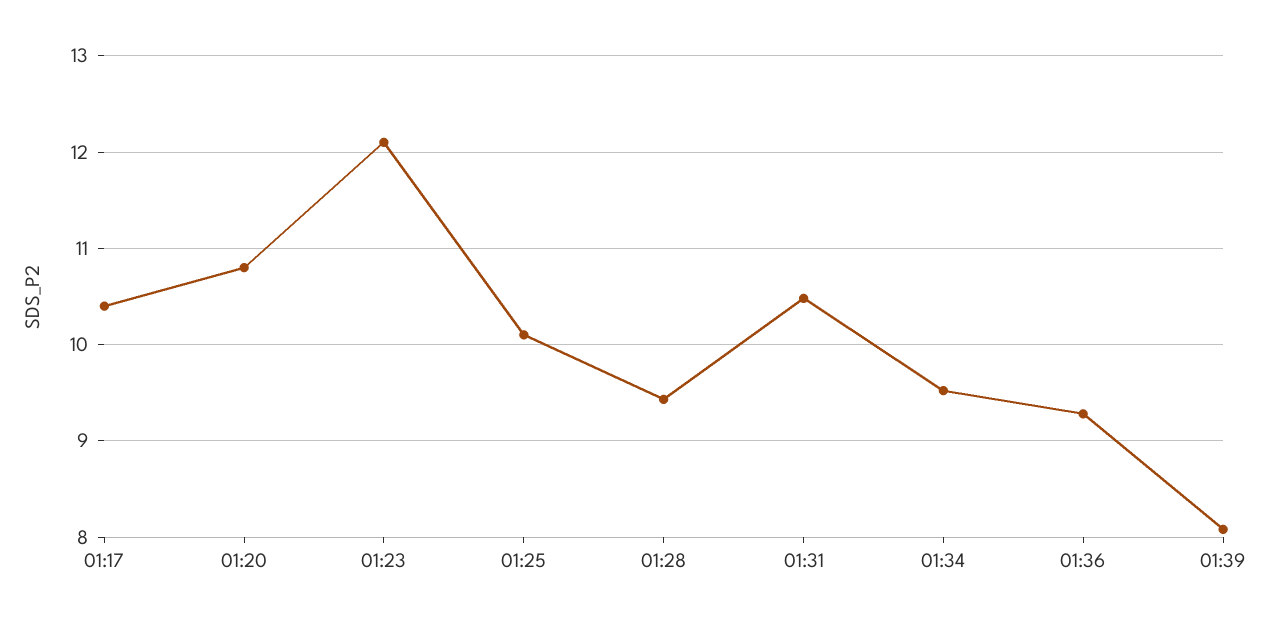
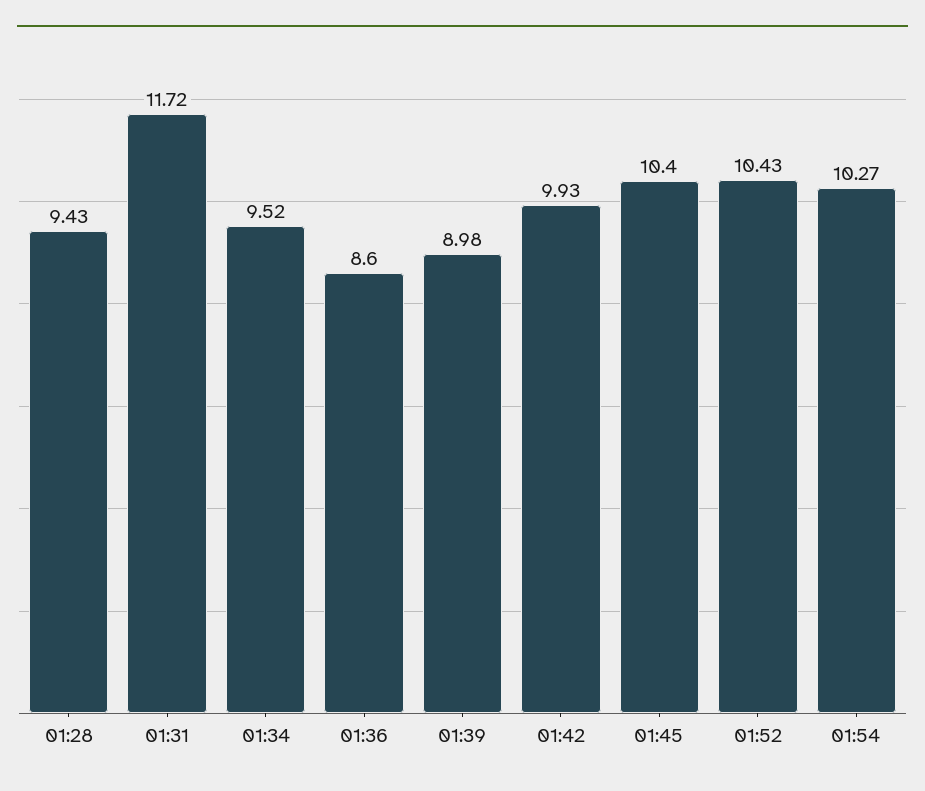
01:17: 10.4 -> none
01:20: 10.8 -> none
01:23: 12.1 -> none
01:25: 10.1 -> none
01:31: 10.5 -> 11.72
01:36: 9.3 -> 8.6
01:39: 8.1 -> 8.98
01:42: none -> 9.93
01:45: none -> 10.4
01:52: none -> 10.43
01:54: none -> 10.27

